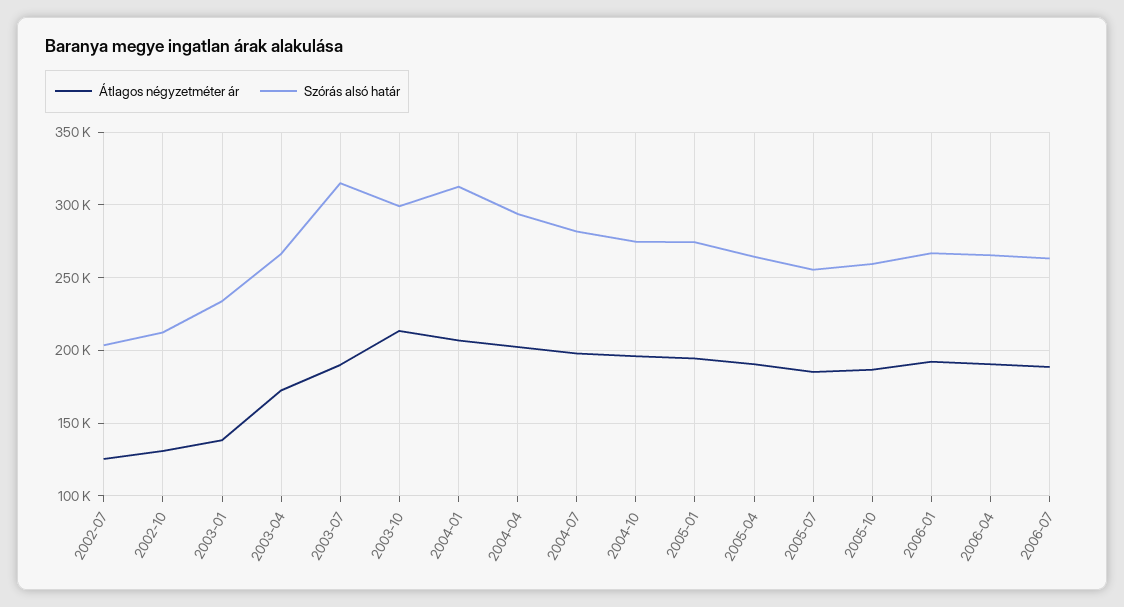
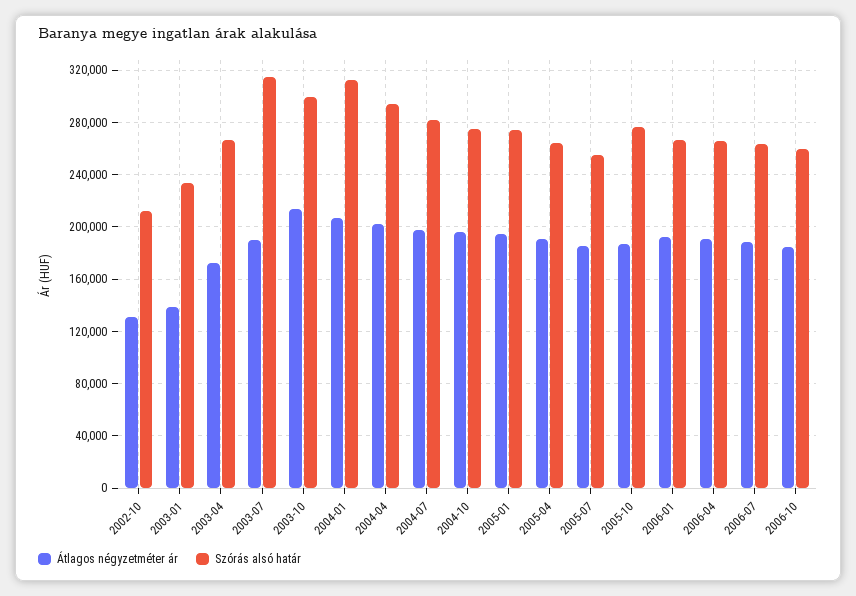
Átlagos négyzetméter ár, 2002-07: 125000 -> none
Szórás alsó határ, 2002-07: 205000 -> none
Szórás alsó határ, 2005-10: 260000 -> 275000
Átlagos négyzetméter ár, 2006-10: none -> 185000
Szórás alsó határ, 2006-10: none -> 260000

